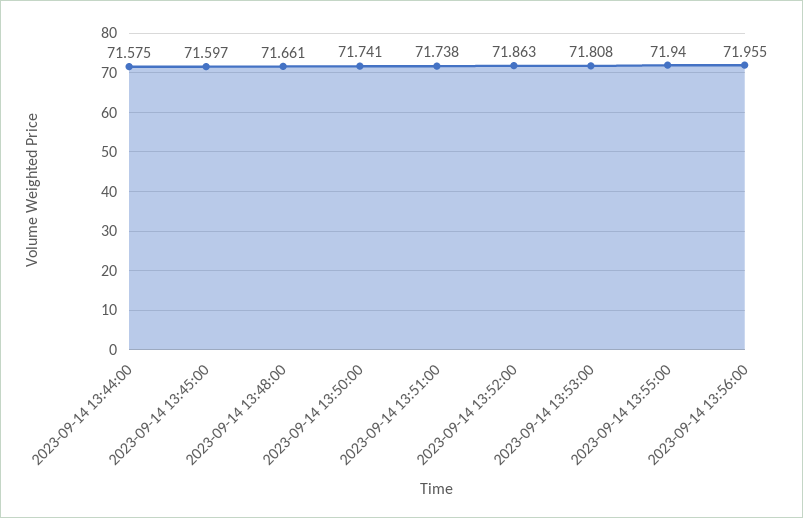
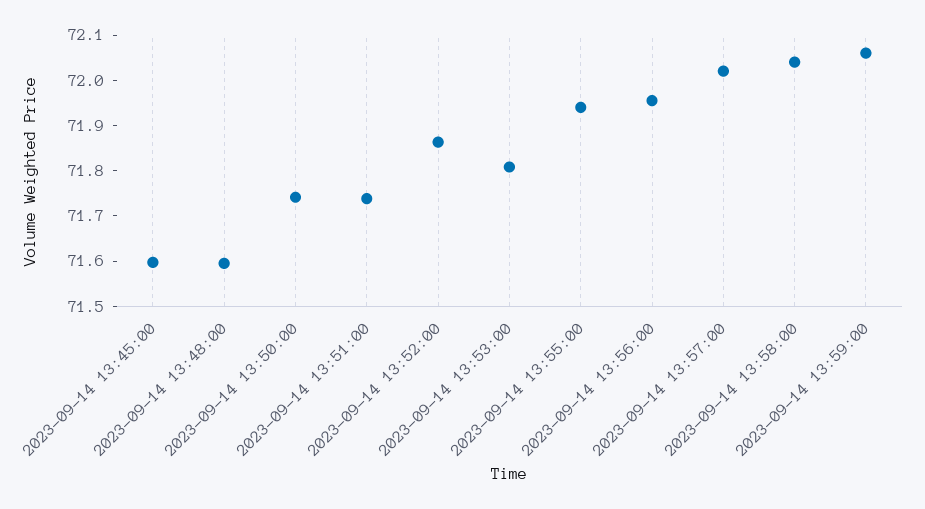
2023-09-14 13:44:00: 71.575 -> none
2023-09-14 13:48:00: 71.661 -> 71.6
2023-09-14 13:57:00: none -> 72.02
2023-09-14 13:58:00: none -> 72.04
2023-09-14 13:59:00: none -> 72.06

